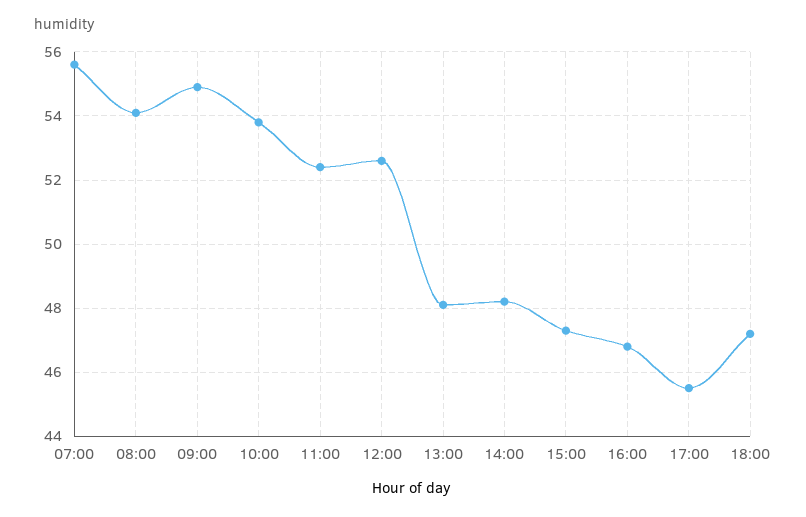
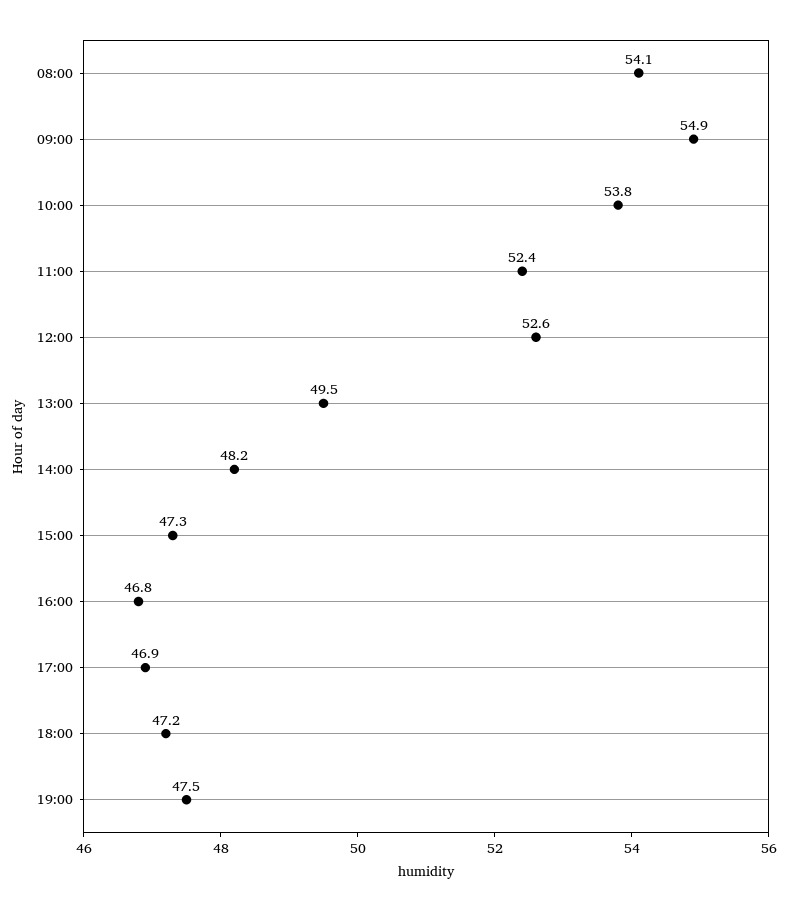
07:00: 55.5 -> none
13:00: 48 -> 49.5
17:00: 45.5 -> 46.9
19:00: none -> 47.5

